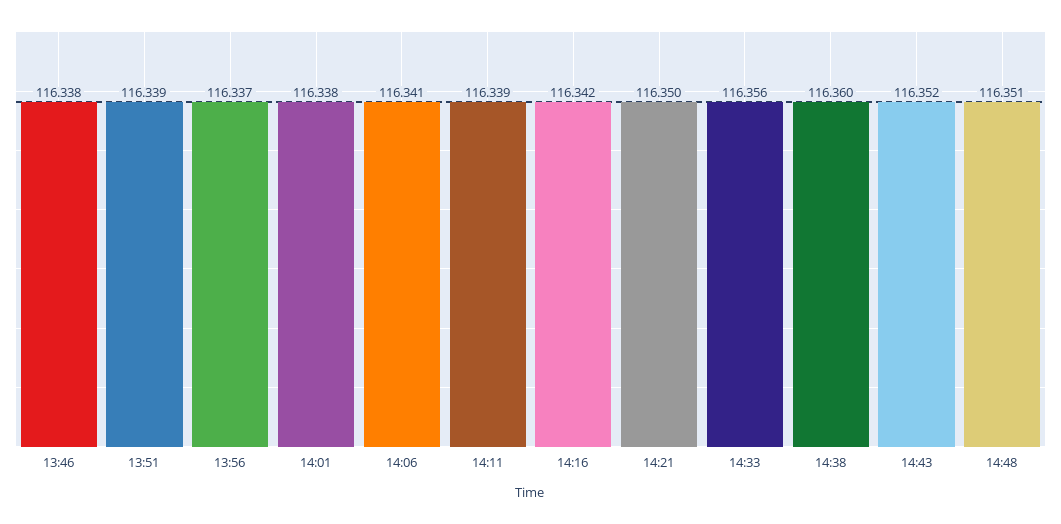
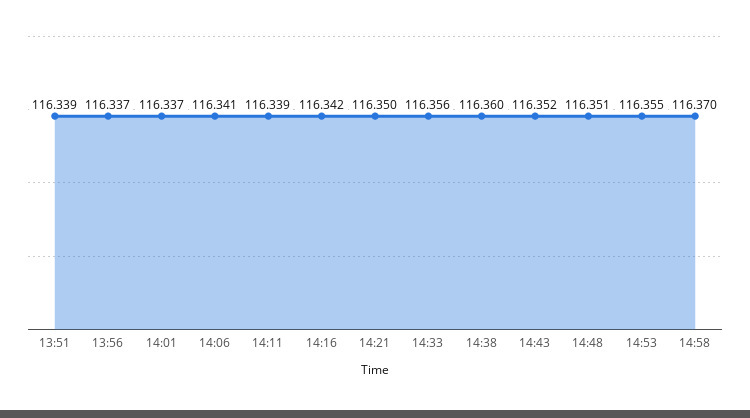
13:46: 116.338 -> none
14:01: 116.338 -> 116.337
14:53: none -> 116.355
14:58: none -> 116.37

